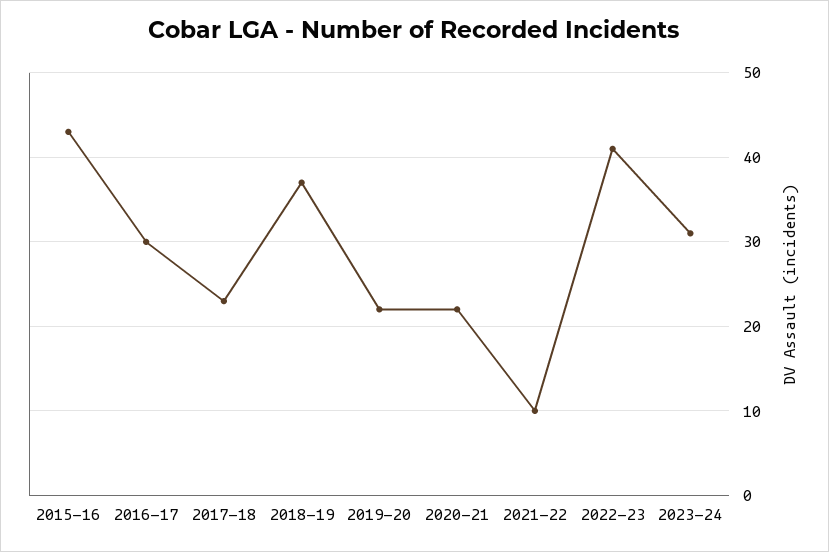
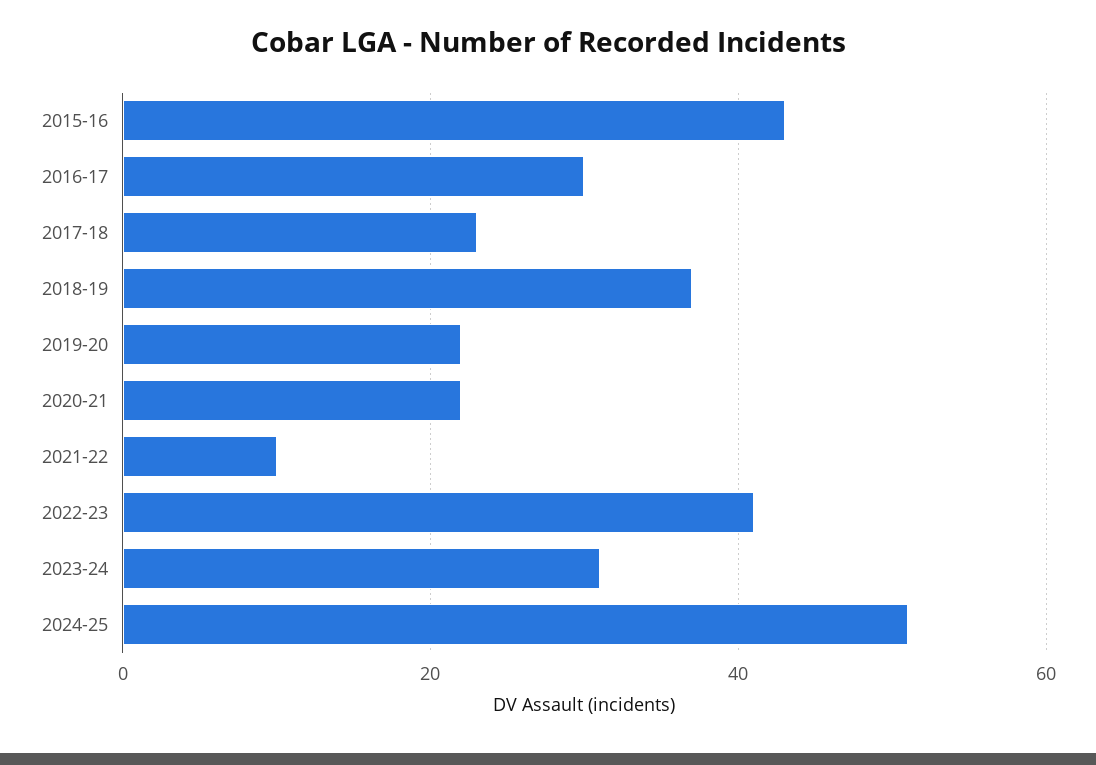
2024-25: none -> 50

